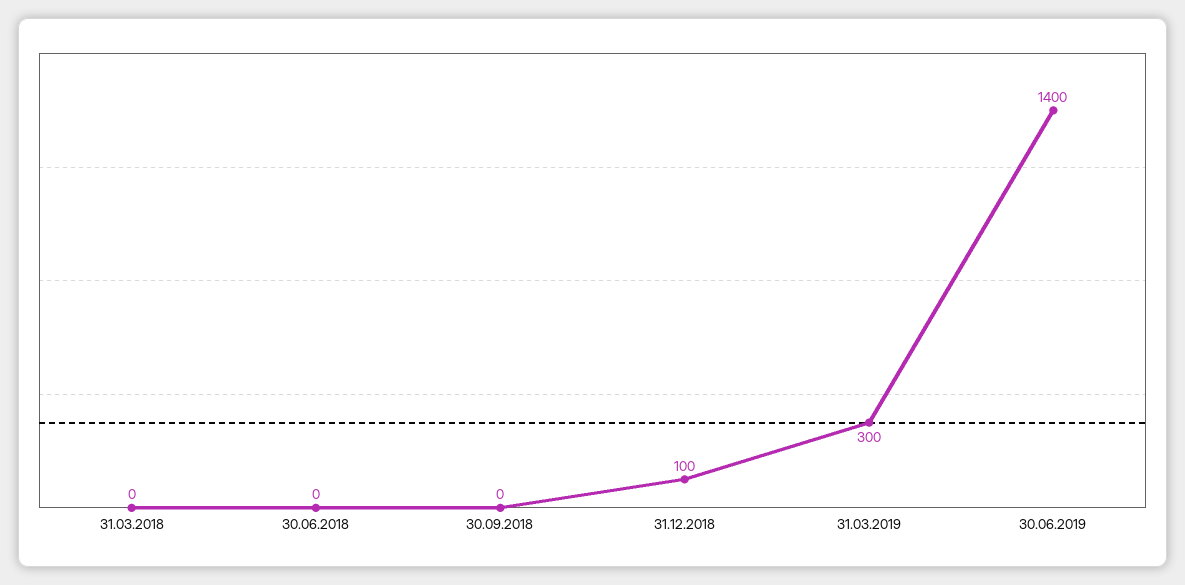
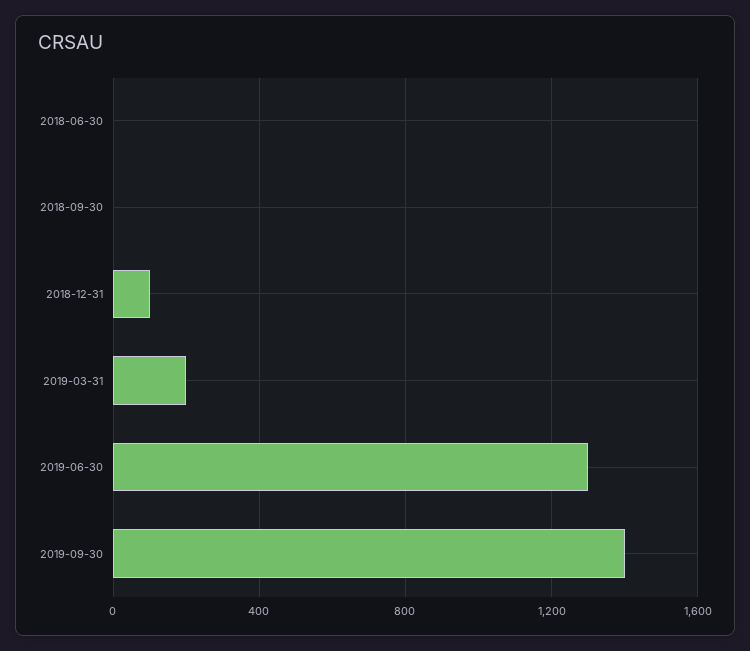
31.03.2018: 0 -> none
31.03.2019: 300 -> 200
30.06.2019: 1400 -> 1300
2019-09-30: none -> 1400

